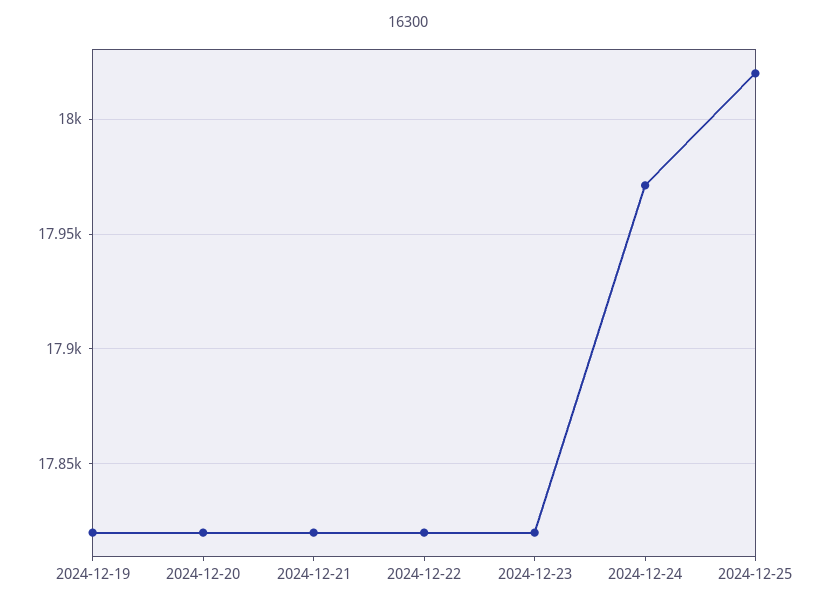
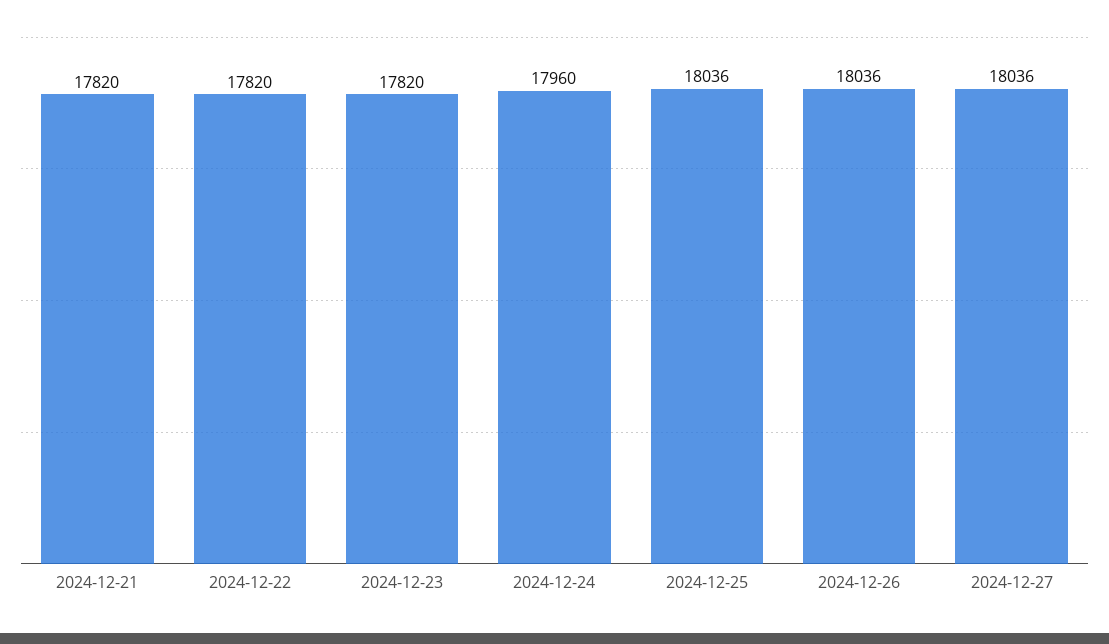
2024-12-19: 17820 -> none
2024-12-20: 17820 -> none
2024-12-24: 17970 -> 17960
2024-12-25: 18020 -> 18036
2024-12-26: none -> 18036
2024-12-27: none -> 18036

